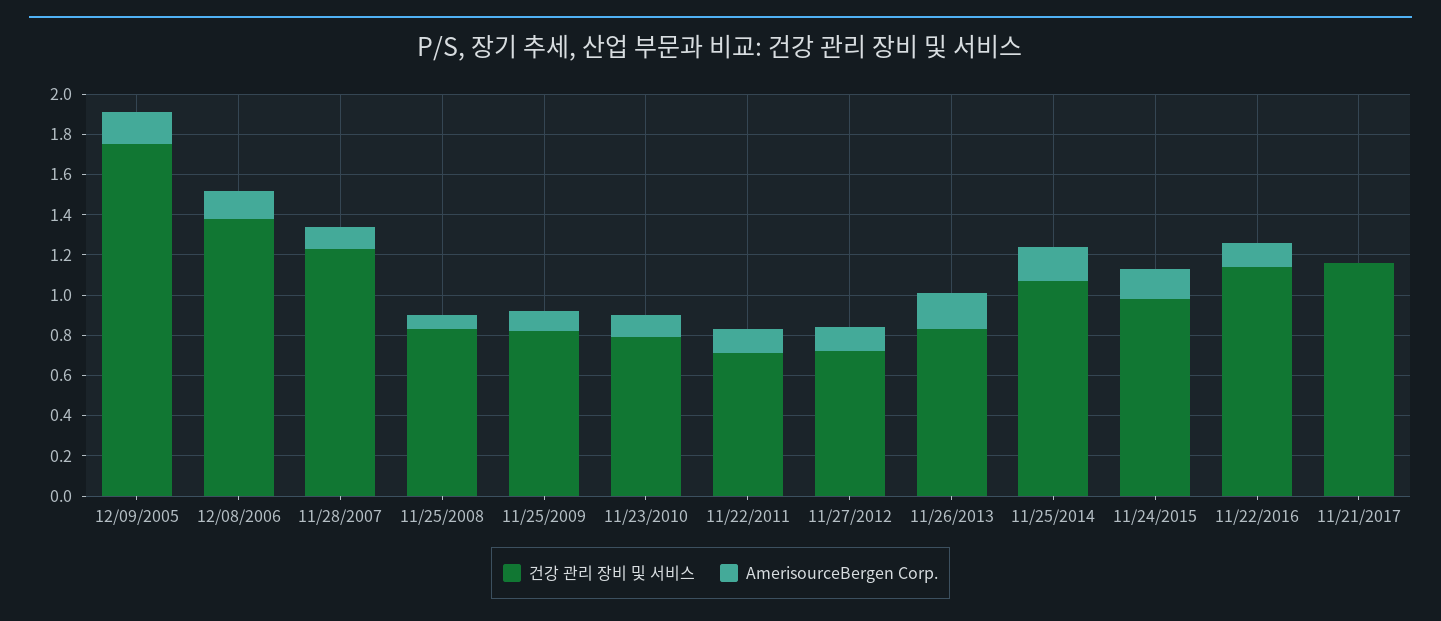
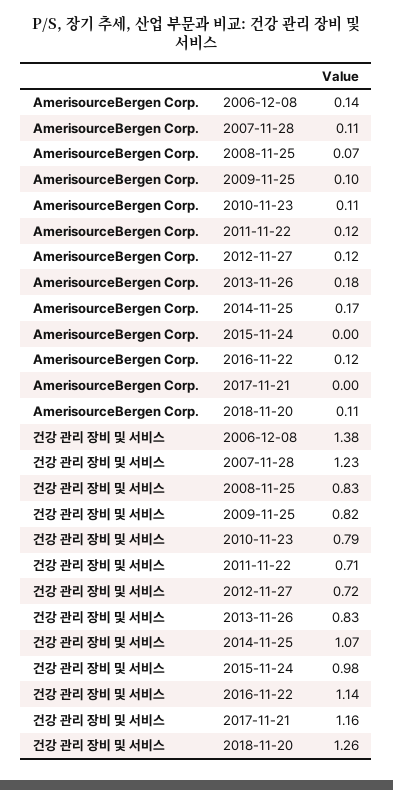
건강 관리 장비 및 서비스, 12/09/2005: 1.75 -> none
AmerisourceBergen Corp., 12/09/2005: 0.15 -> none
AmerisourceBergen Corp., 11/24/2015: 0.15 -> 0
AmerisourceBergen Corp., 2018-11-20: none -> 0.11
건강 관리 장비 및 서비스, 2018-11-20: none -> 1.26

